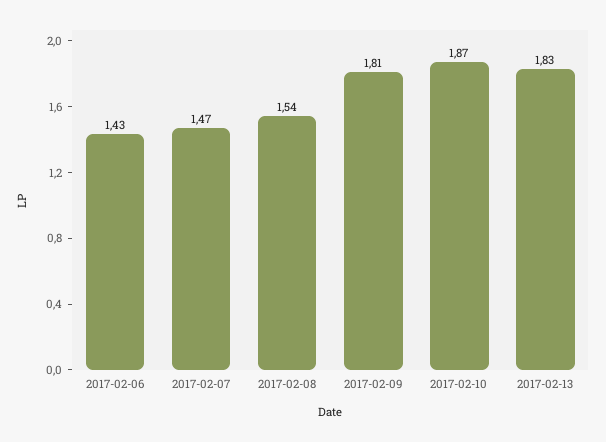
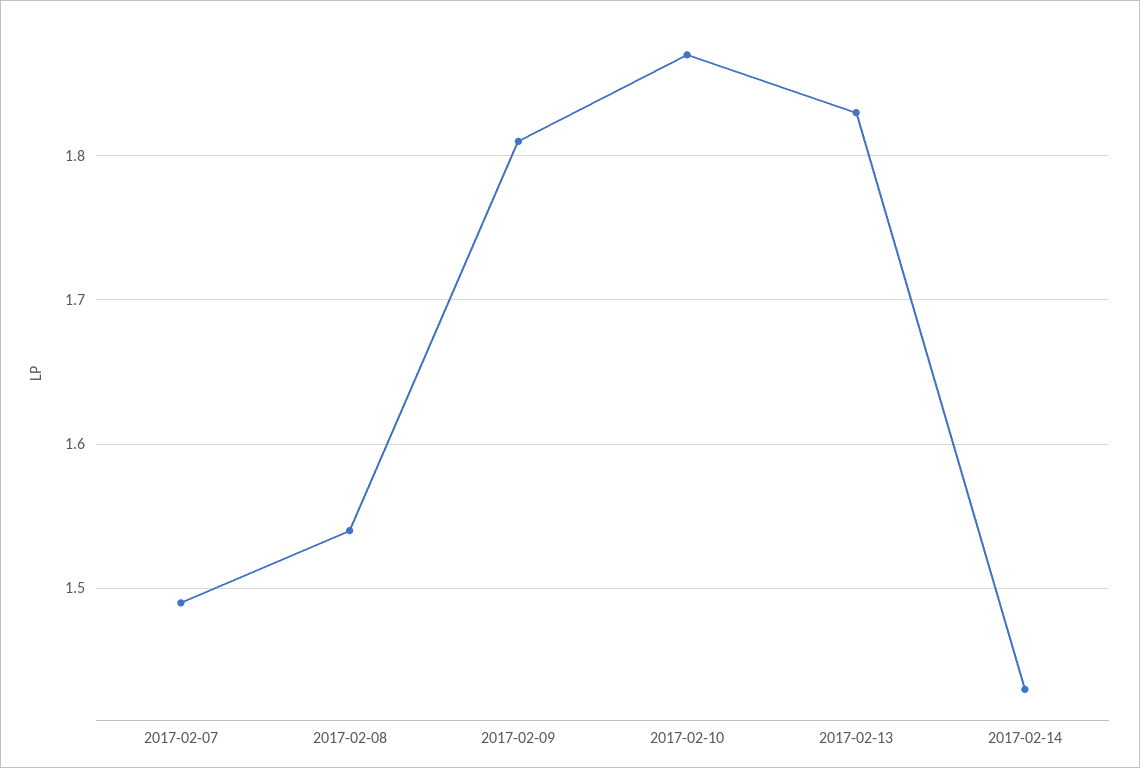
2017-02-06: 1.43 -> none
2017-02-07: 1.47 -> 1.49
2017-02-14: none -> 1.43

